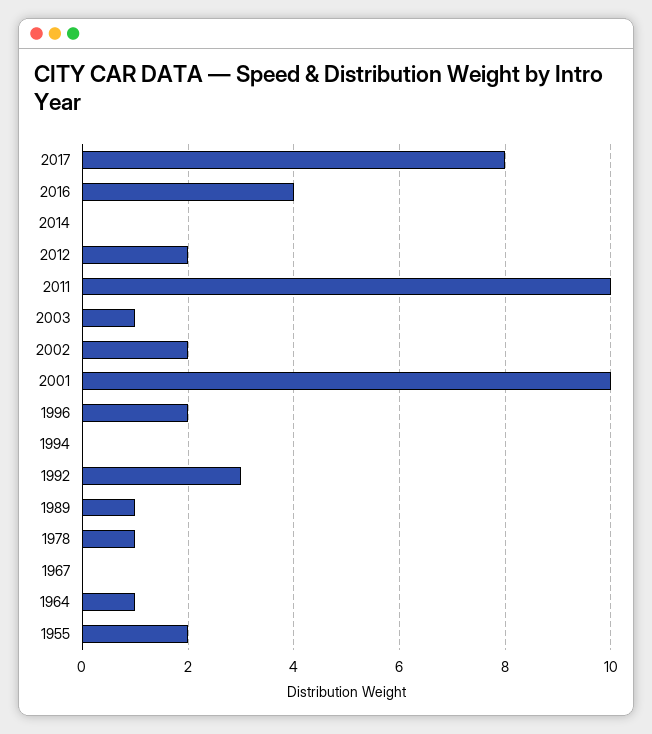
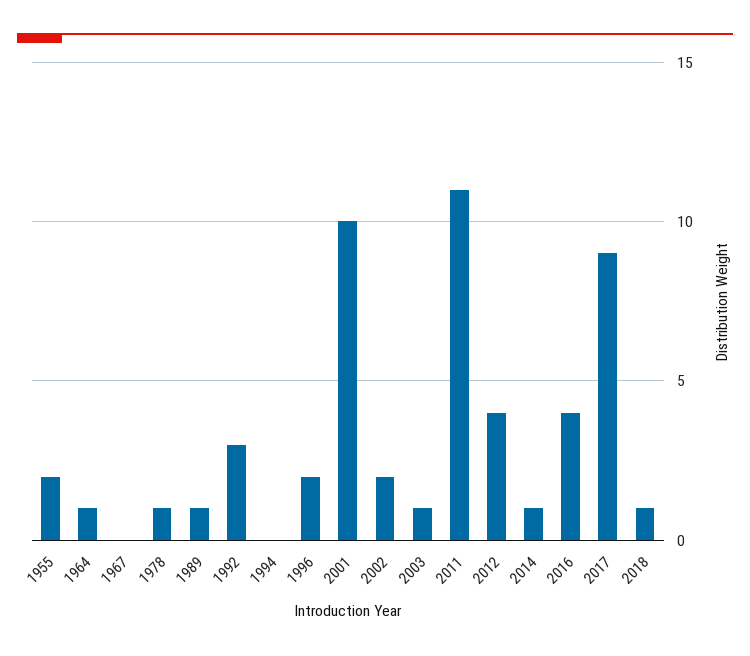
2017: 8 -> 9
2014: 0 -> 1
2012: 2 -> 4
2011: 10 -> 11
2018: none -> 1

